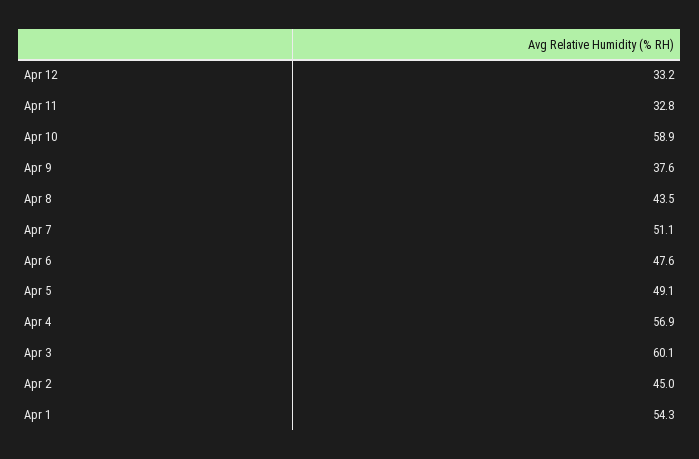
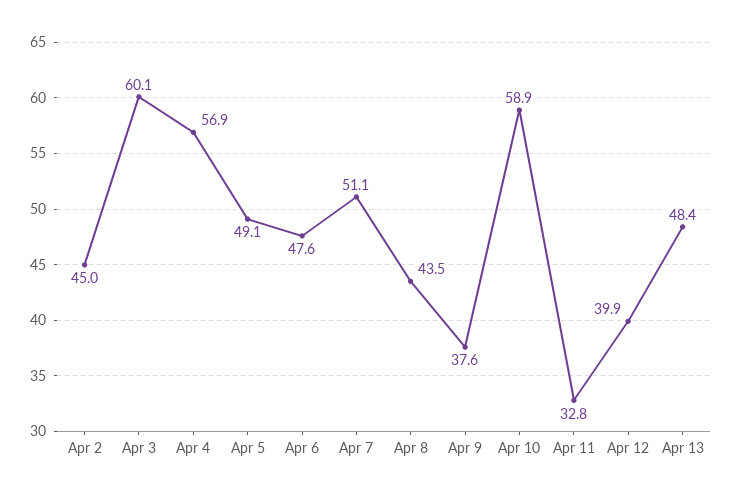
Apr 12: 33.2 -> 39.9
Apr 1: 54.3 -> none
Apr 13: none -> 48.4

